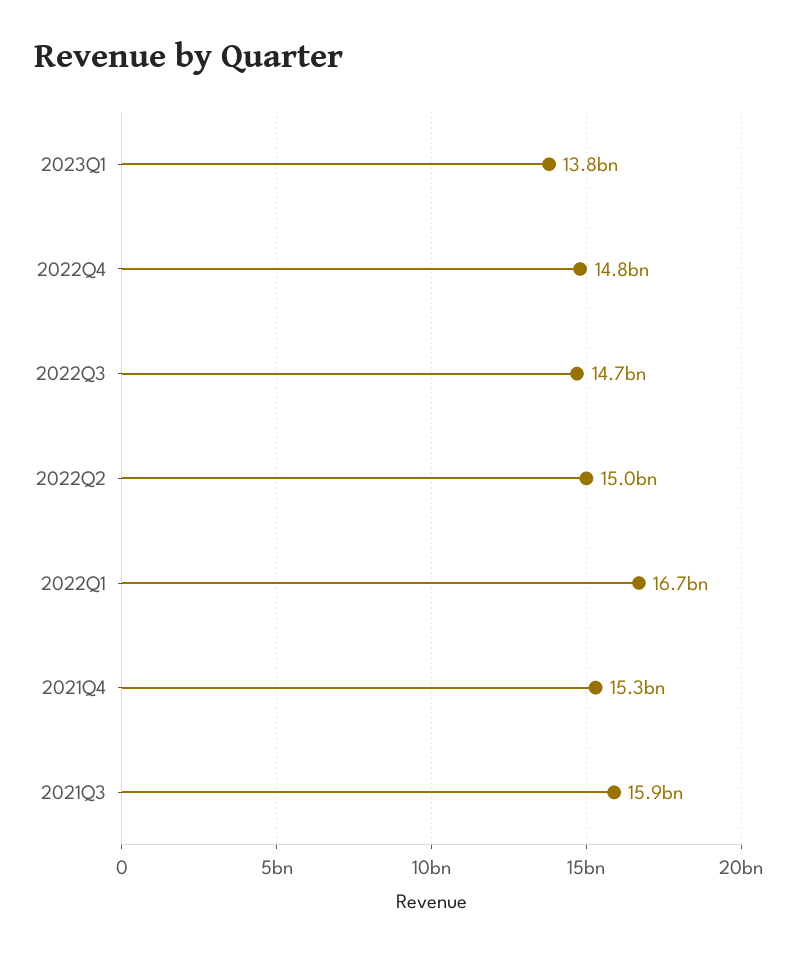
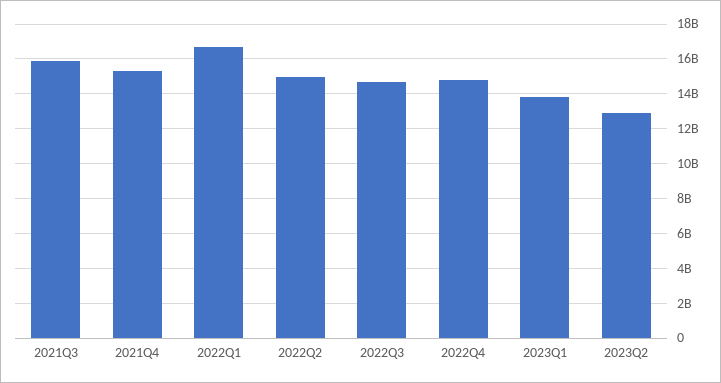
2023Q2: none -> 13000000000

